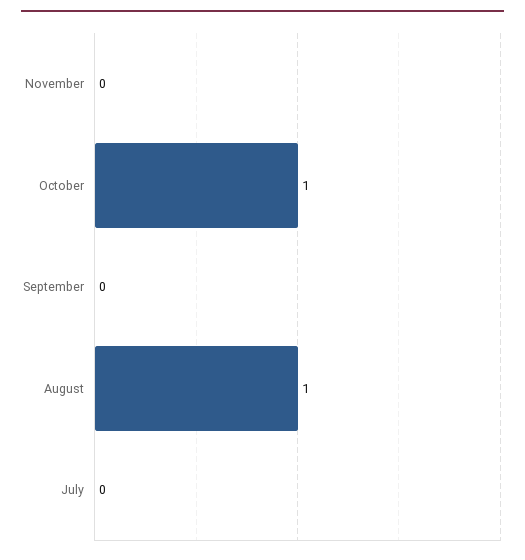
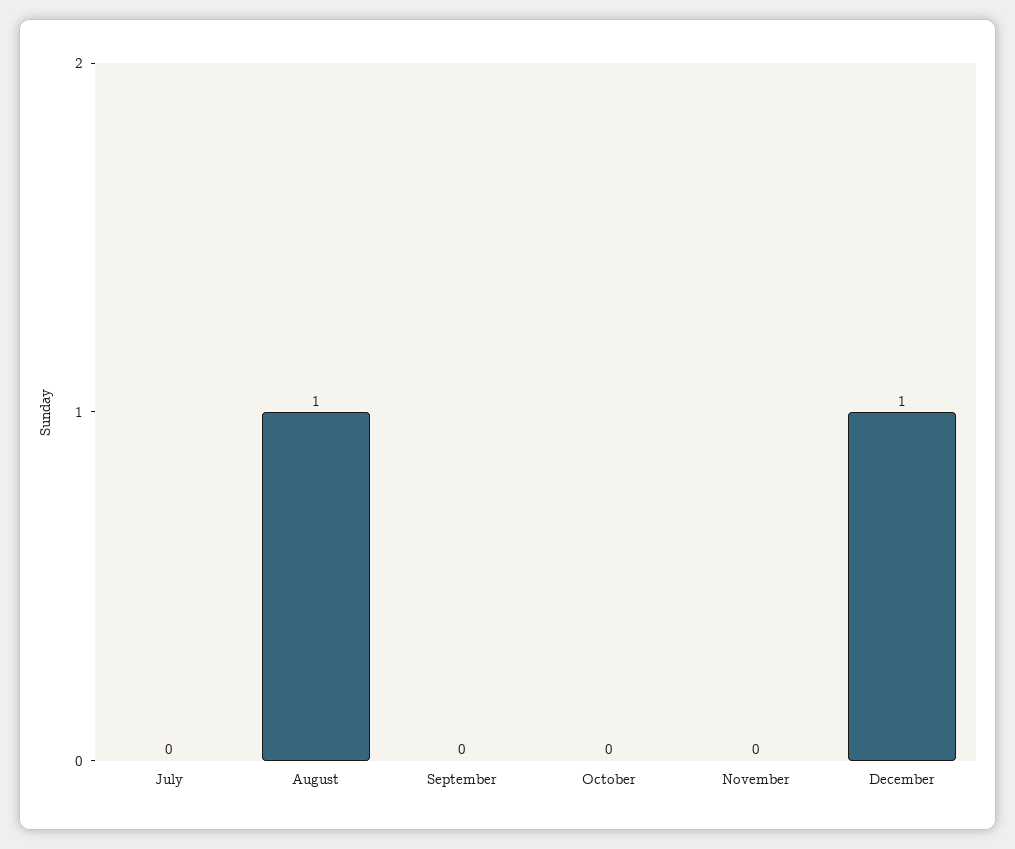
October: 1 -> 0
December: none -> 1

